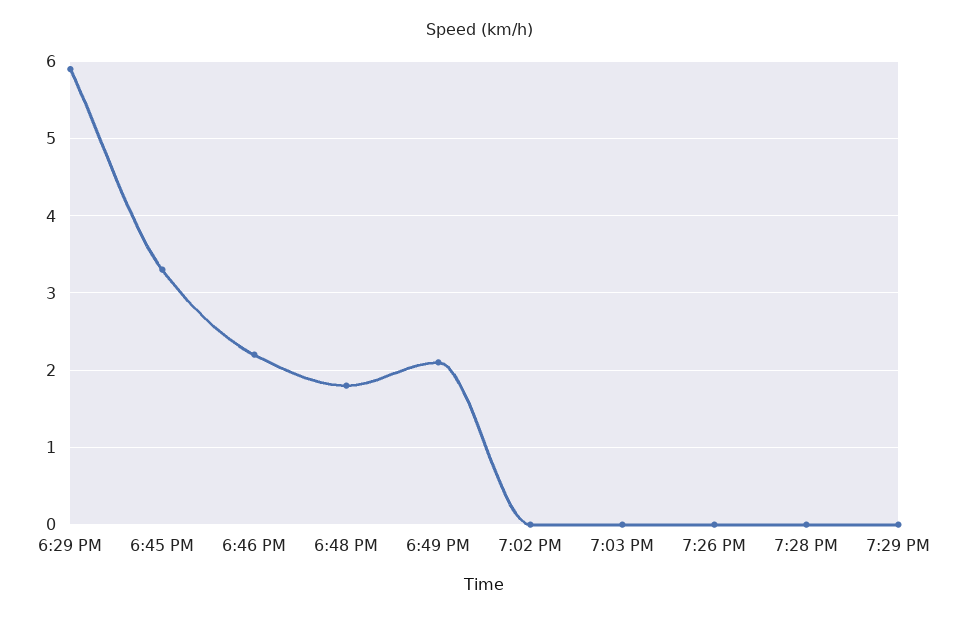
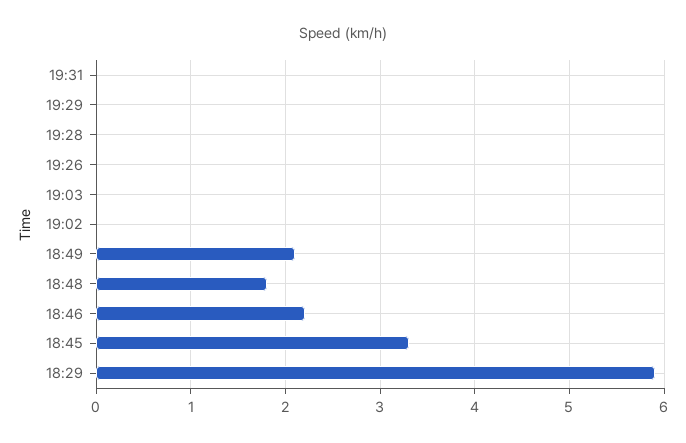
19:31: none -> 0

